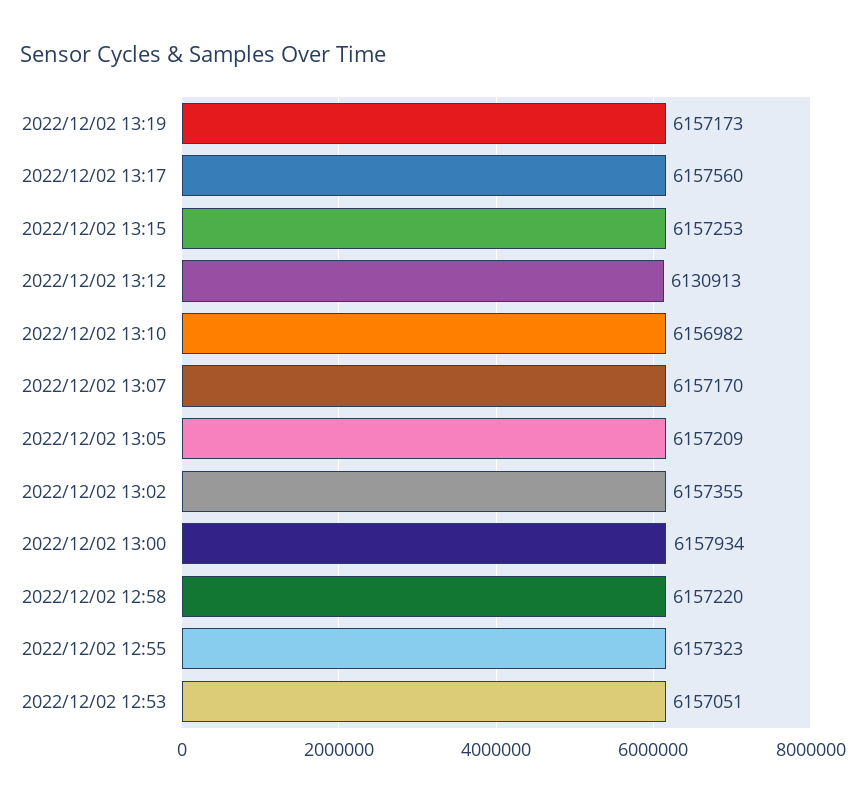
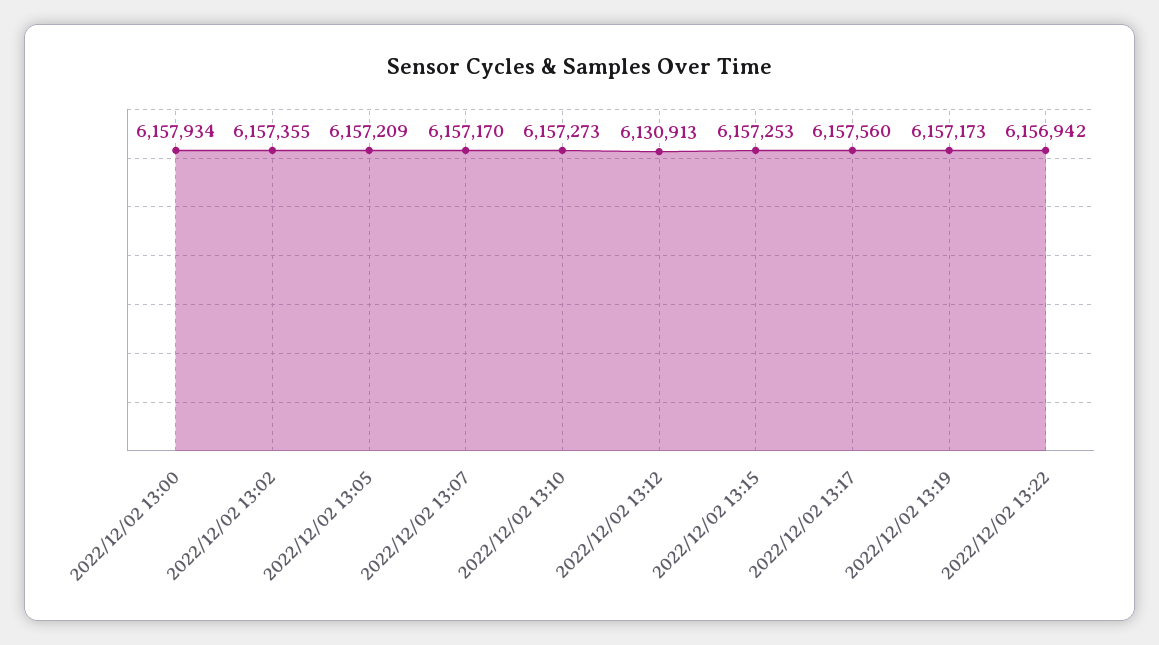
2022/12/02 13:10: 6156982 -> 6157273
2022/12/02 12:58: 6157220 -> none
2022/12/02 12:55: 6157323 -> none
2022/12/02 12:53: 6157051 -> none
2022/12/02 13:22: none -> 6156942

